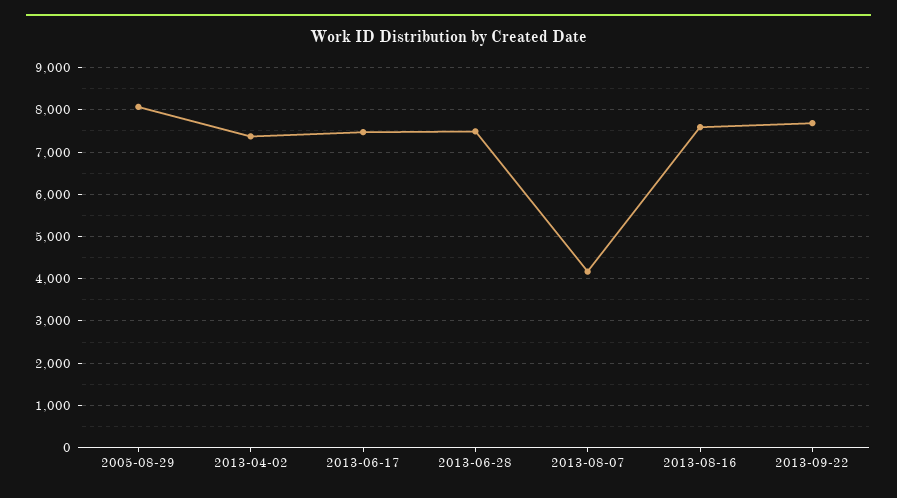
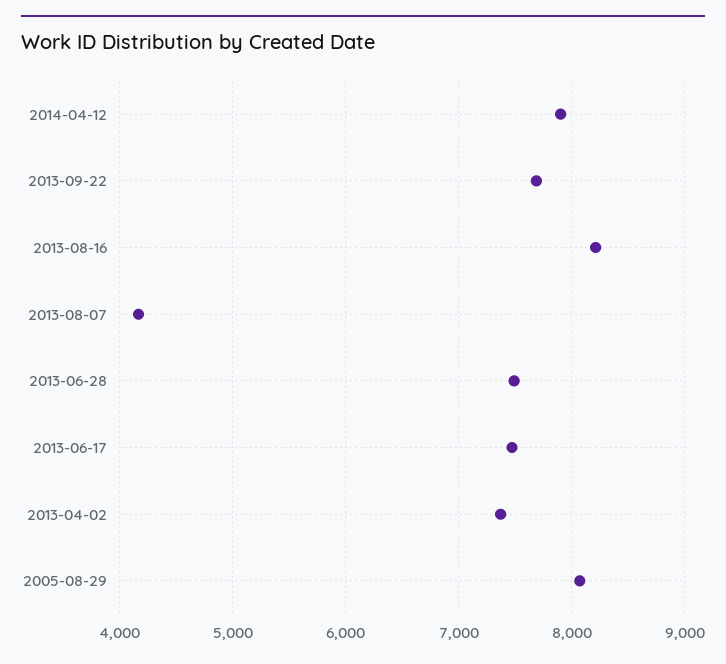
2013-08-16: 7600 -> 8200
2014-04-12: none -> 7900

